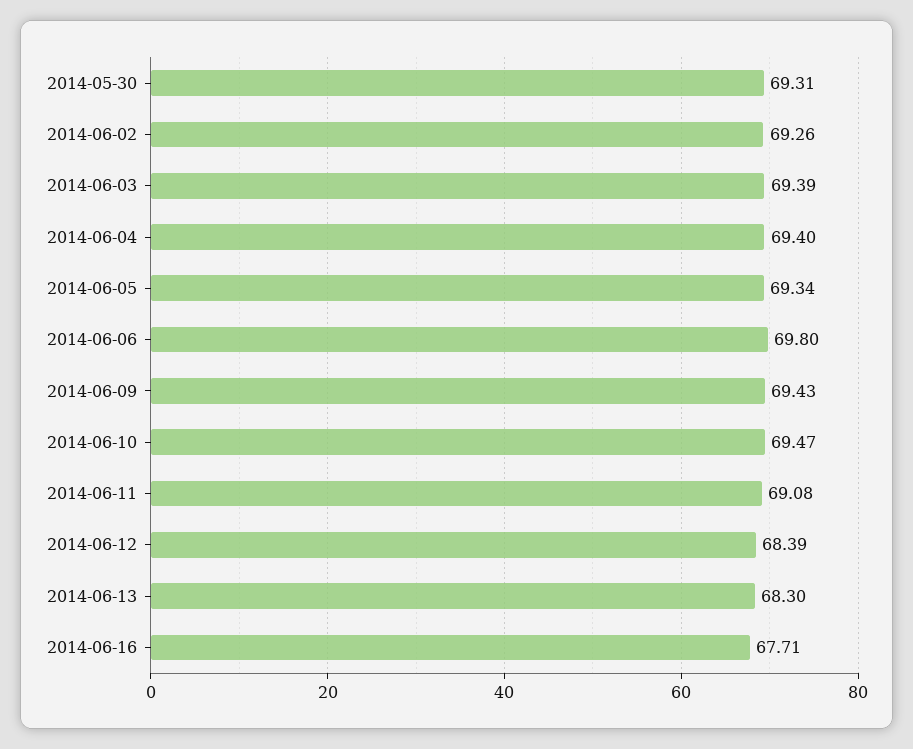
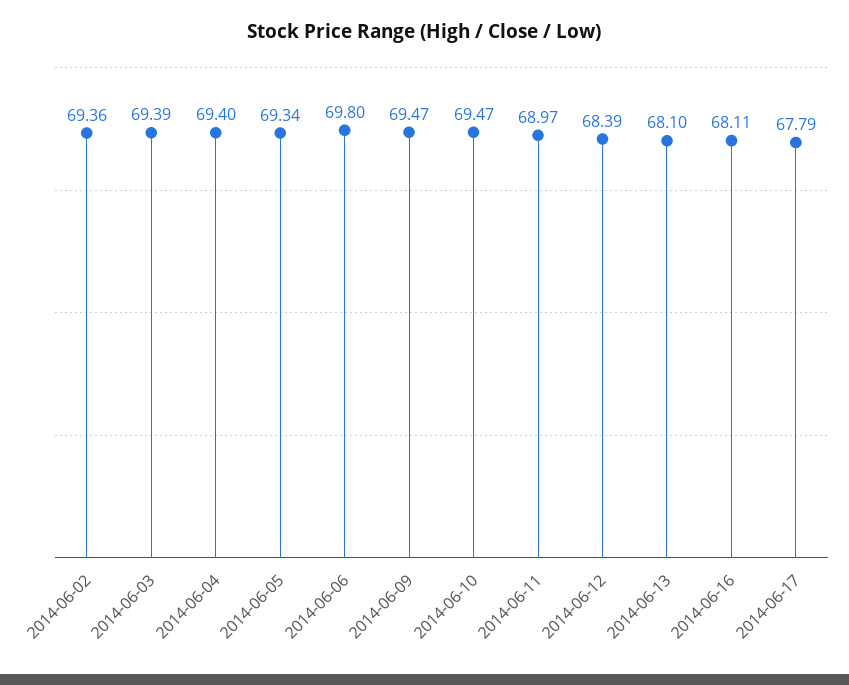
2014-05-30: 69.31 -> none
2014-06-02: 69.26 -> 69.36
2014-06-09: 69.43 -> 69.47
2014-06-11: 69.08 -> 68.97
2014-06-13: 68.3 -> 68.1
2014-06-16: 67.71 -> 68.11
2014-06-17: none -> 67.79

